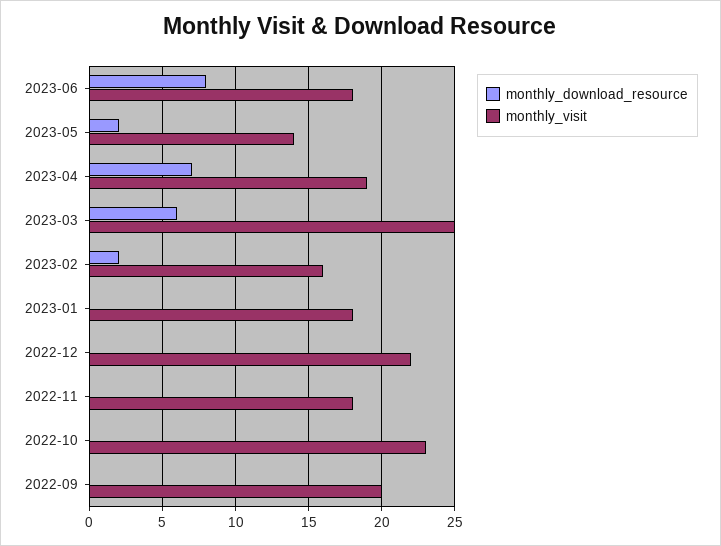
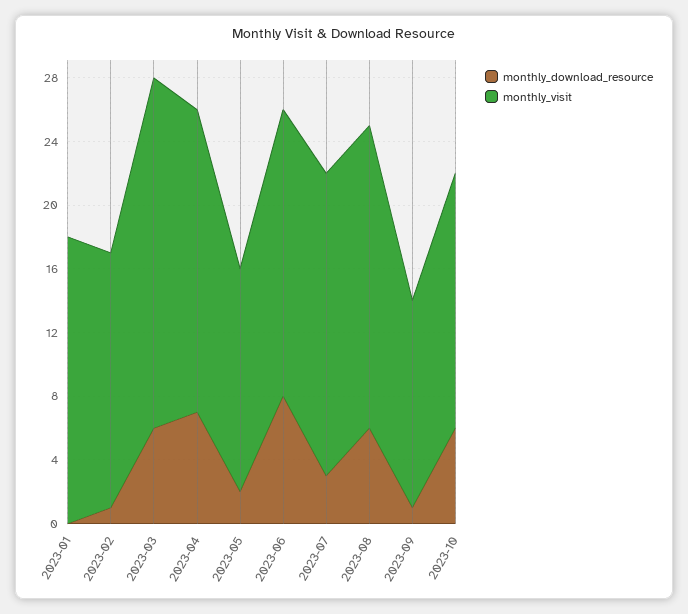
monthly_visit, 2023-03: 25 -> 22
monthly_download_resource, 2023-02: 2 -> 1
monthly_download_resource, 2022-12: 0 -> none
monthly_visit, 2022-12: 22 -> none
monthly_download_resource, 2022-11: 0 -> none
monthly_visit, 2022-11: 18 -> none
monthly_download_resource, 2022-10: 0 -> none
monthly_visit, 2022-10: 23 -> none
monthly_download_resource, 2022-09: 0 -> none
monthly_visit, 2022-09: 20 -> none
monthly_download_resource, 2023-07: none -> 3
monthly_visit, 2023-07: none -> 19
monthly_download_resource, 2023-08: none -> 6
monthly_visit, 2023-08: none -> 19
monthly_download_resource, 2023-09: none -> 1
monthly_visit, 2023-09: none -> 13
monthly_download_resource, 2023-10: none -> 6
monthly_visit, 2023-10: none -> 16

